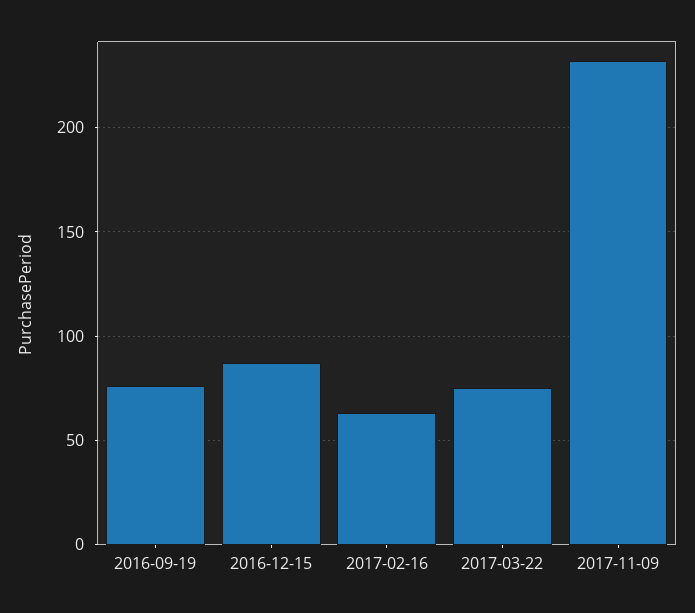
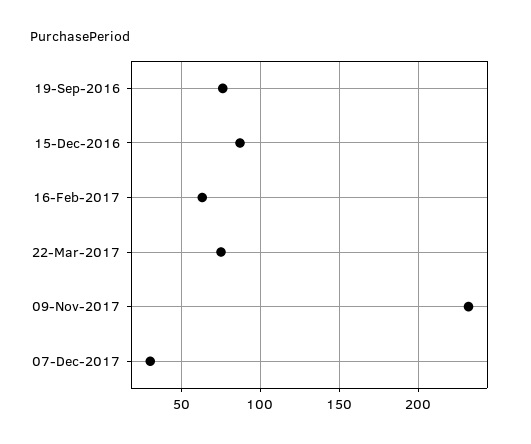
07-Dec-2017: none -> 30

